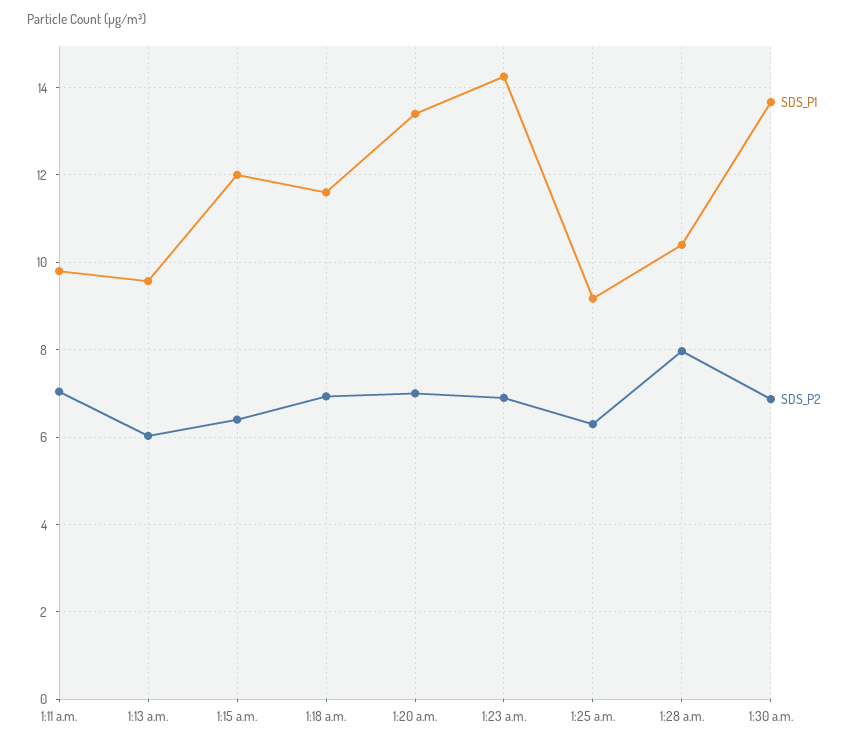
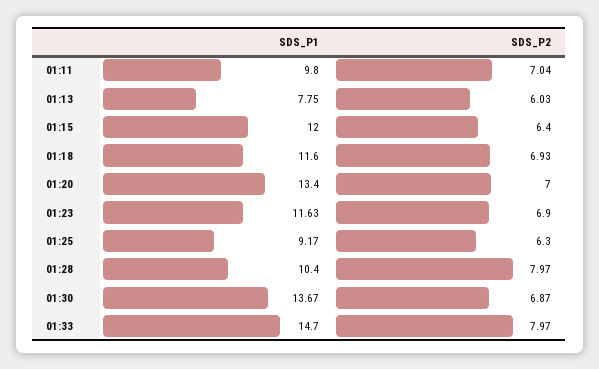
SDS_P1, 1:13 a.m.: 9.6 -> 7.75
SDS_P1, 1:23 a.m.: 14.2 -> 11.63
SDS_P1, 01:33: none -> 14.7
SDS_P2, 01:33: none -> 7.97

